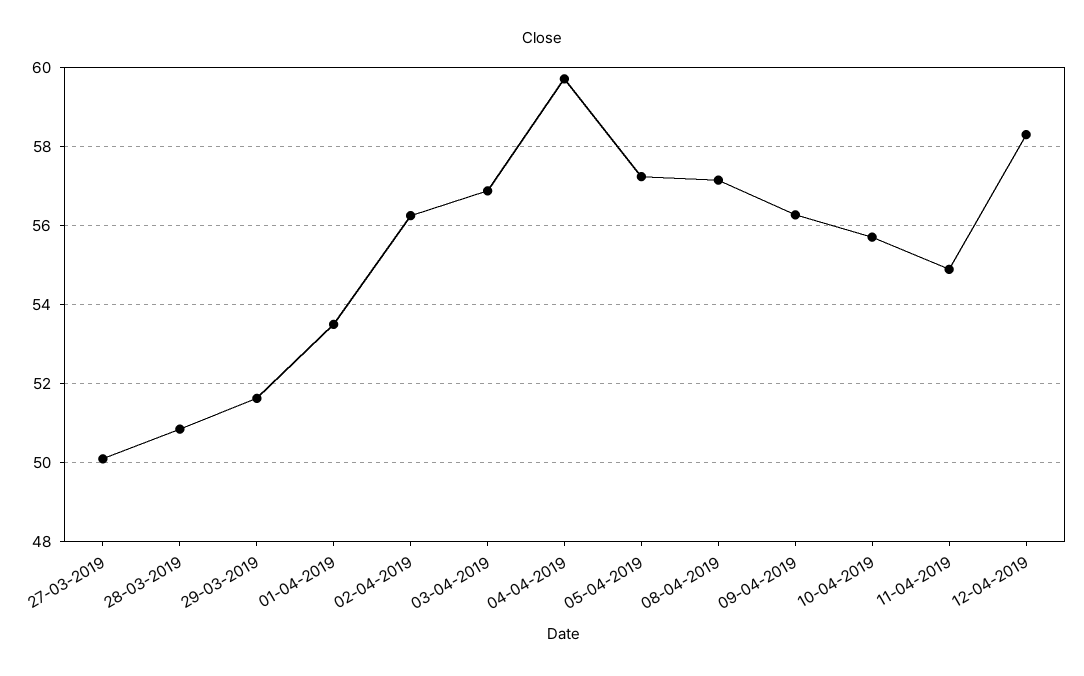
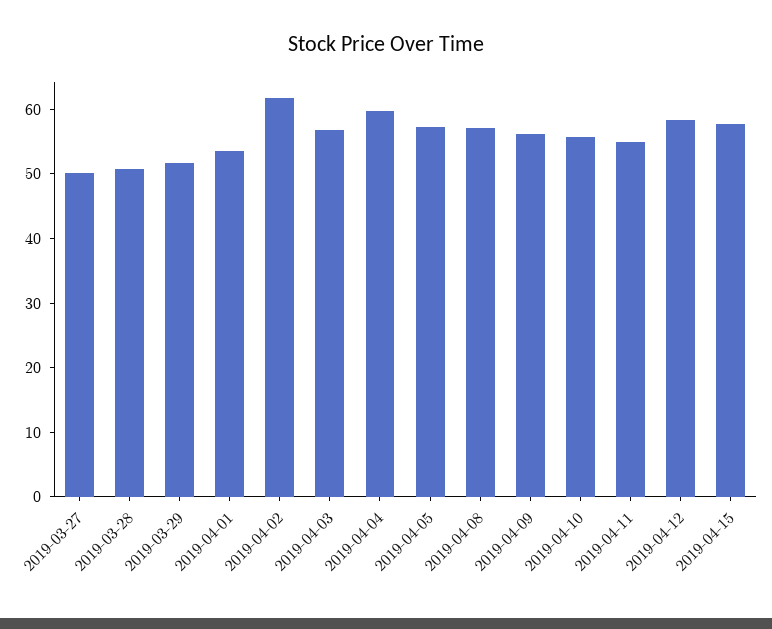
02-04-2019: 56.2 -> 62
2019-04-15: none -> 58

